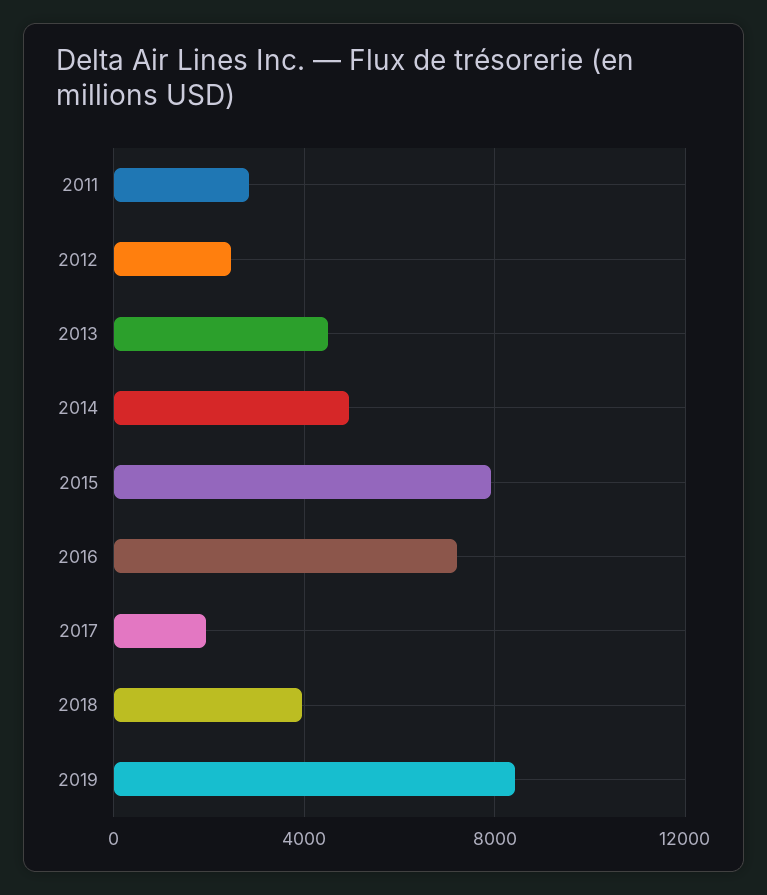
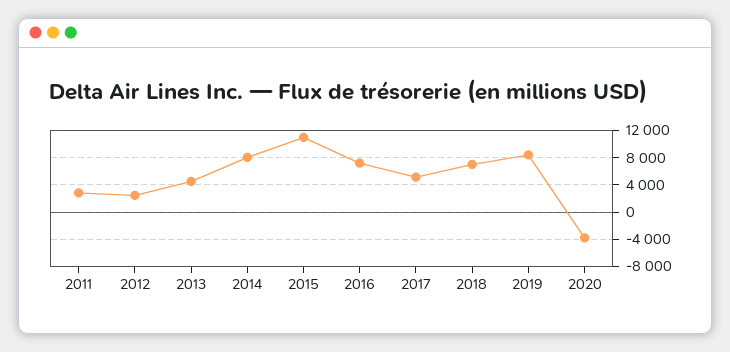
2014: 5000 -> 8000
2015: 8000 -> 11000
2017: 2000 -> 5000
2018: 4000 -> 7000
2020: none -> -4000

